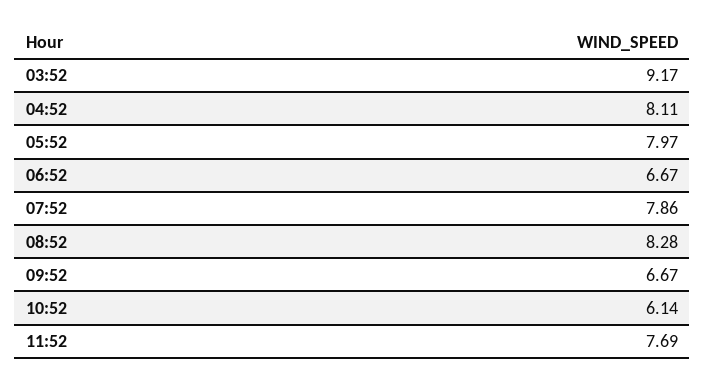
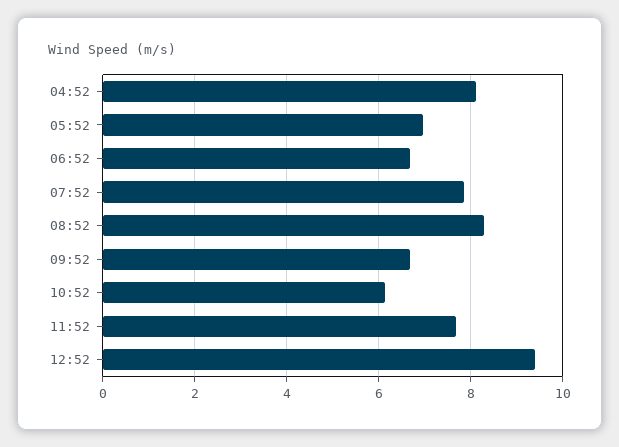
03:52: 9.17 -> none
05:52: 7.97 -> 7
12:52: none -> 9.4

